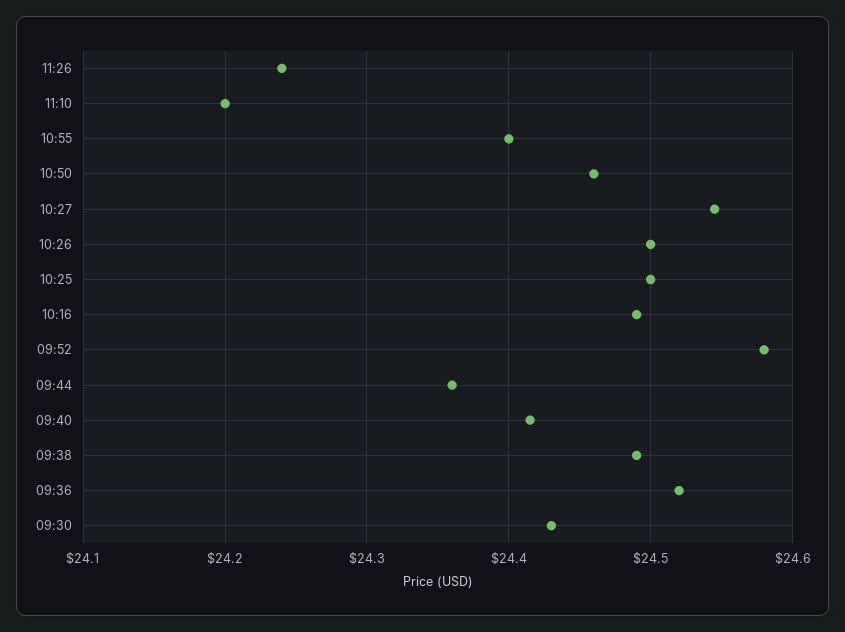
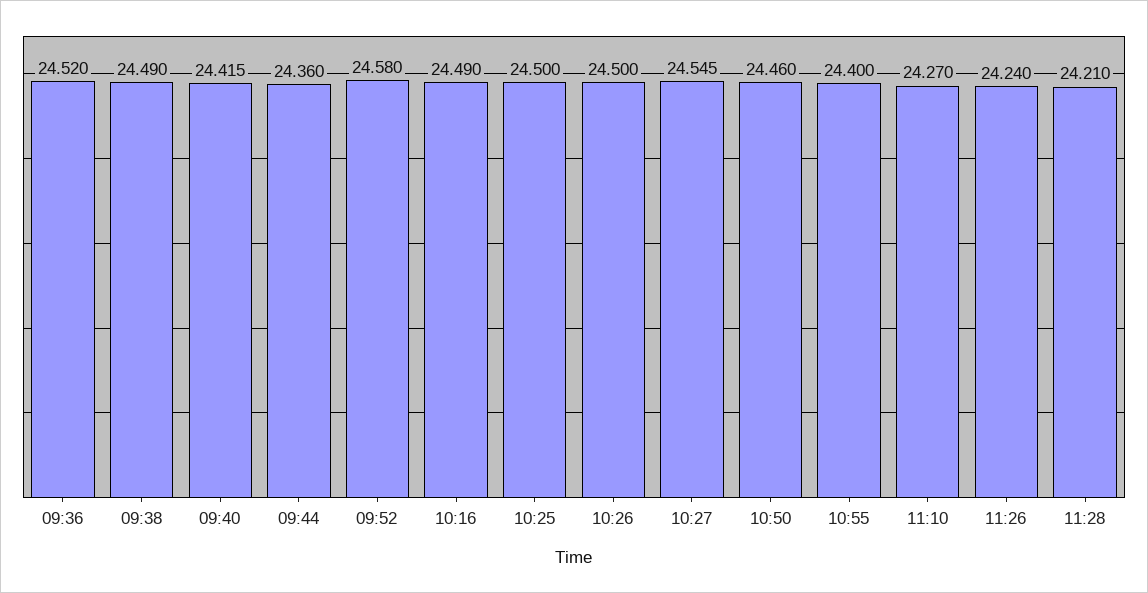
11:10: 24.2 -> 24.27
09:30: 24.43 -> none
11:28: none -> 24.21

